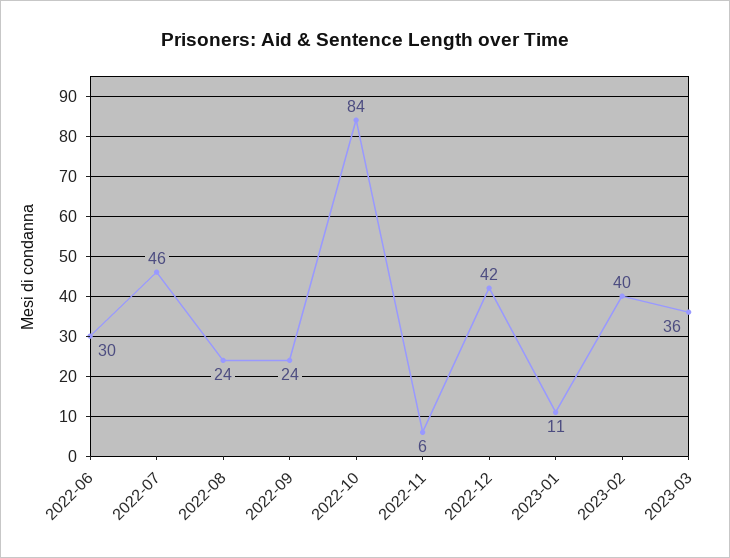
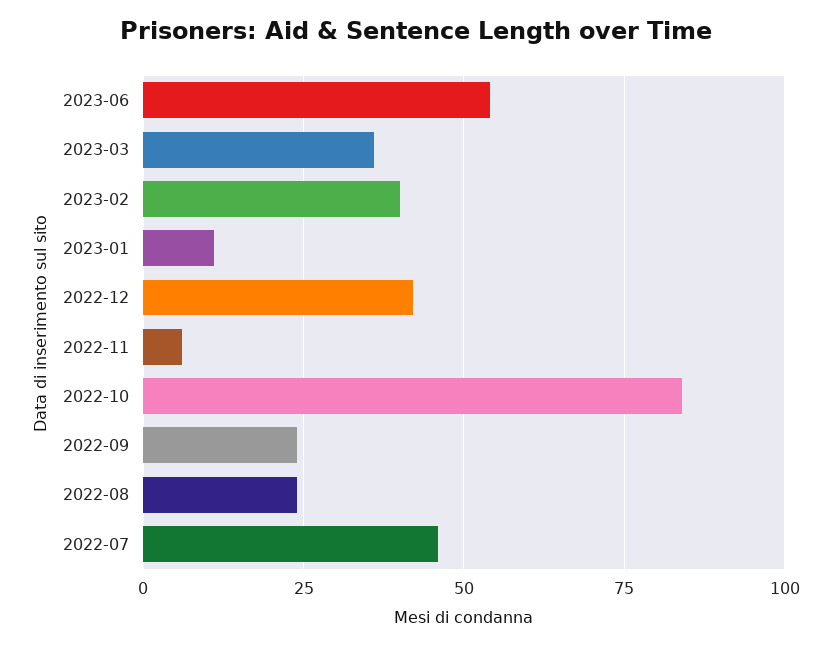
2022-06: 30 -> none
2023-06: none -> 55

